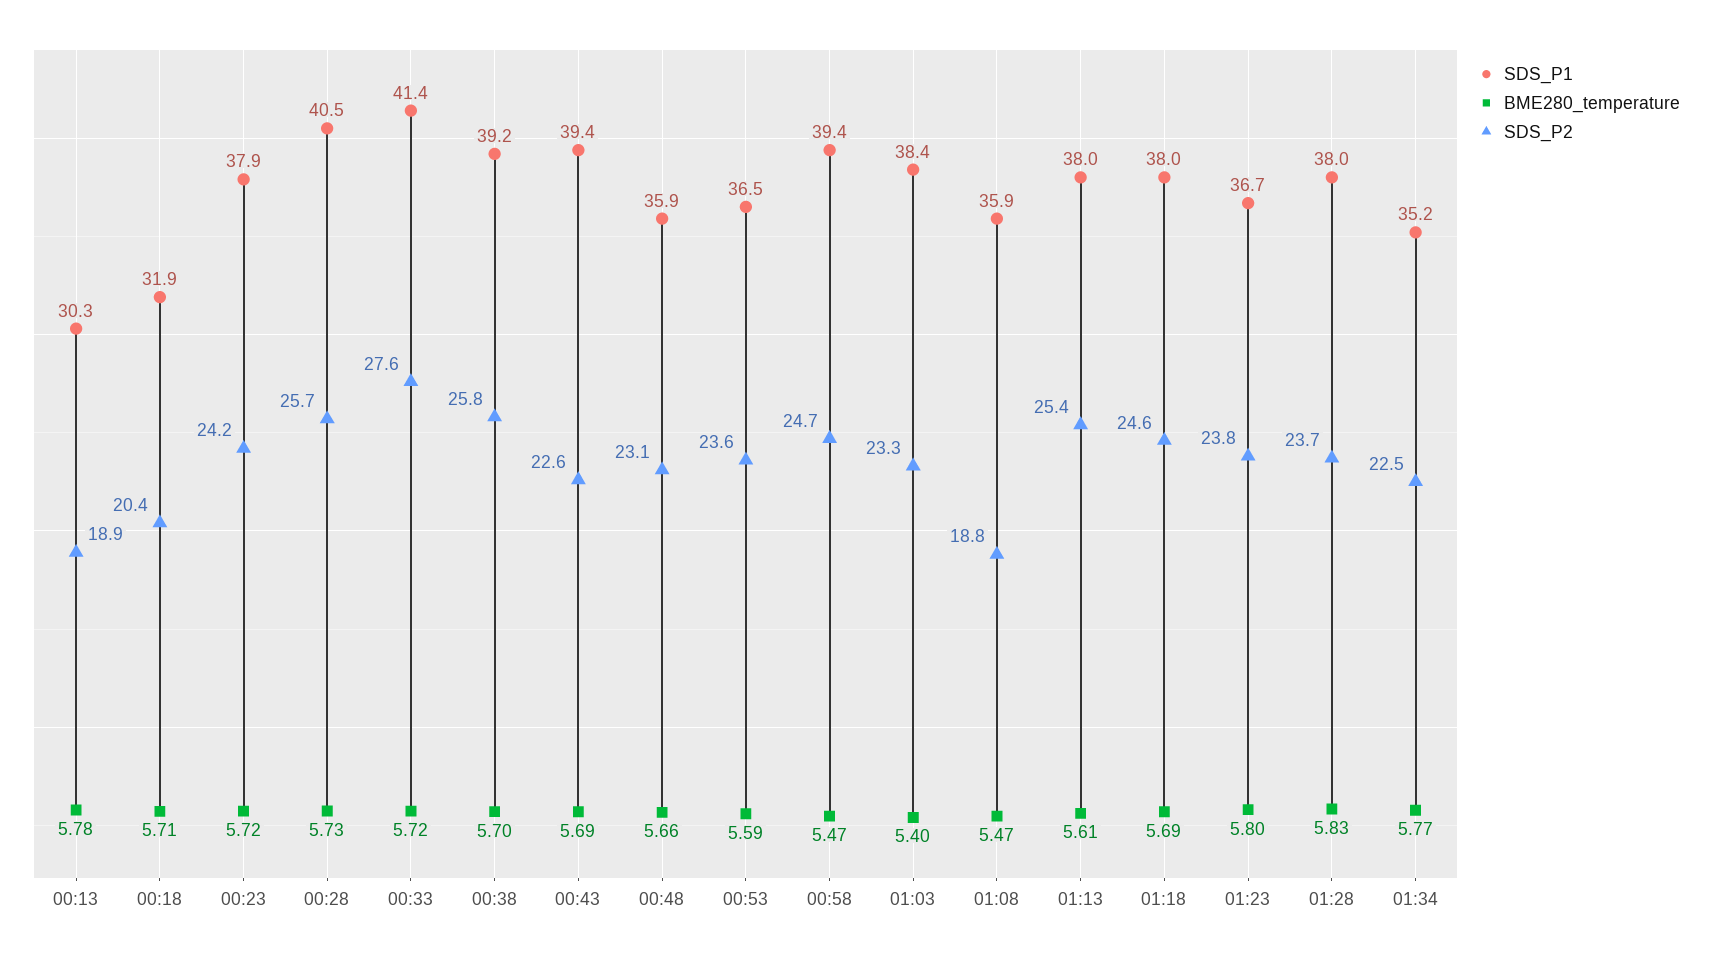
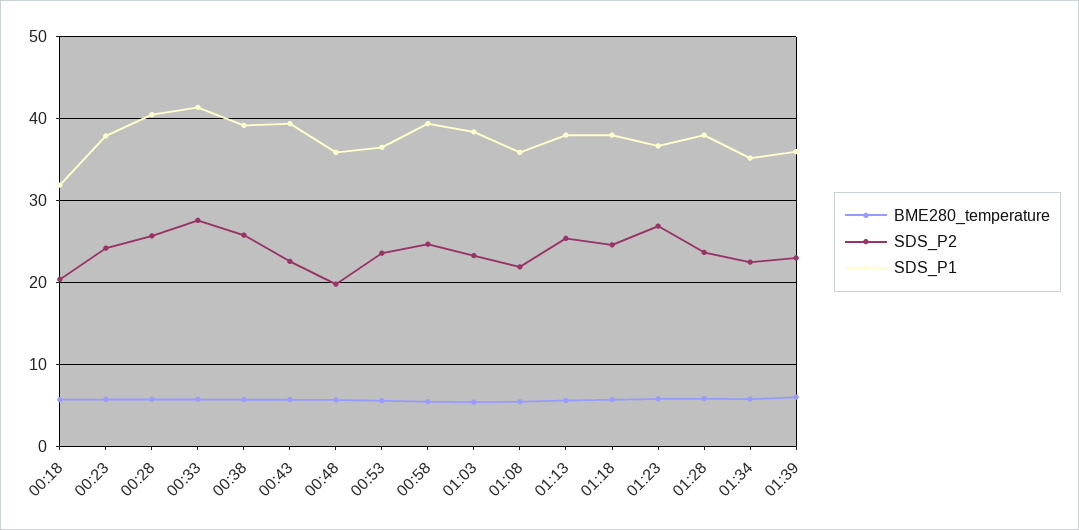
SDS_P1, 00:13: 30.3 -> none
BME280_temperature, 00:13: 5.78 -> none
SDS_P2, 00:13: 18.9 -> none
SDS_P2, 00:48: 23.1 -> 20
SDS_P2, 01:08: 18.8 -> 22
SDS_P2, 01:23: 23.8 -> 27
BME280_temperature, 01:39: none -> 6
SDS_P2, 01:39: none -> 23
SDS_P1, 01:39: none -> 36

